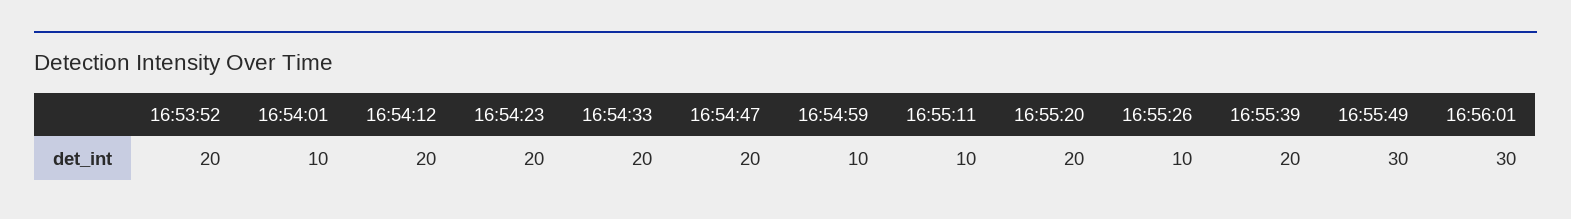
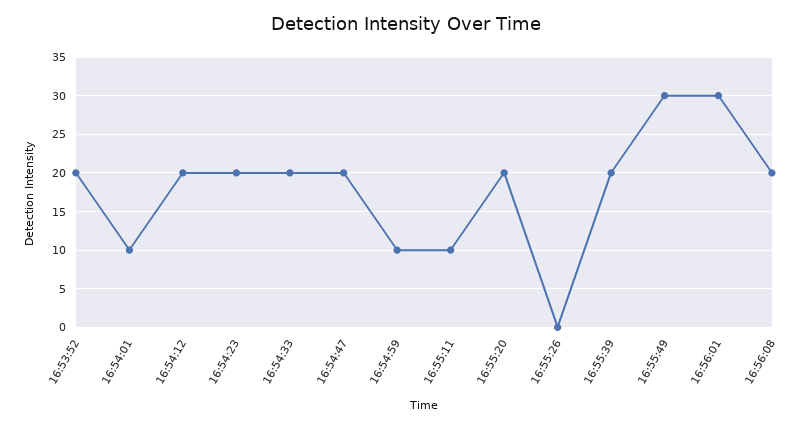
16:55:26: 10 -> 0
16:56:08: none -> 20

